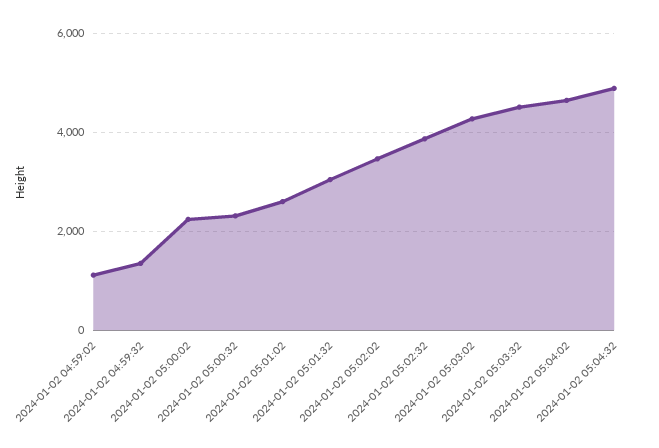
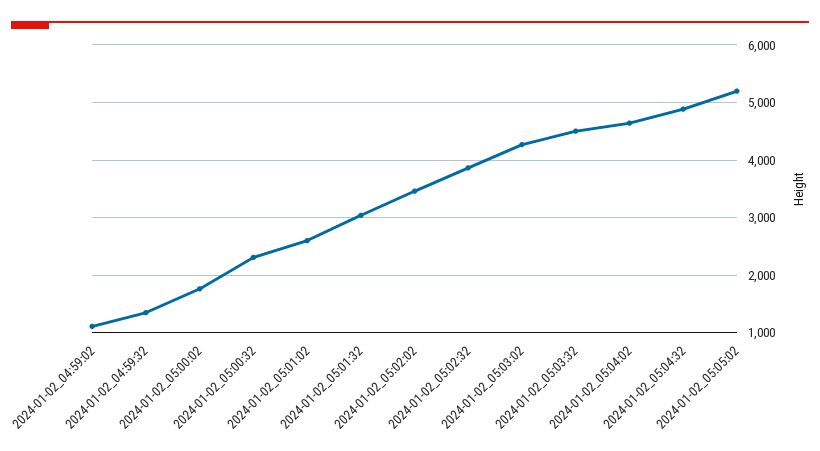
2024-01-02 05:00:02: 2200 -> 1800
2024-01-02_05:05:02: none -> 5200

